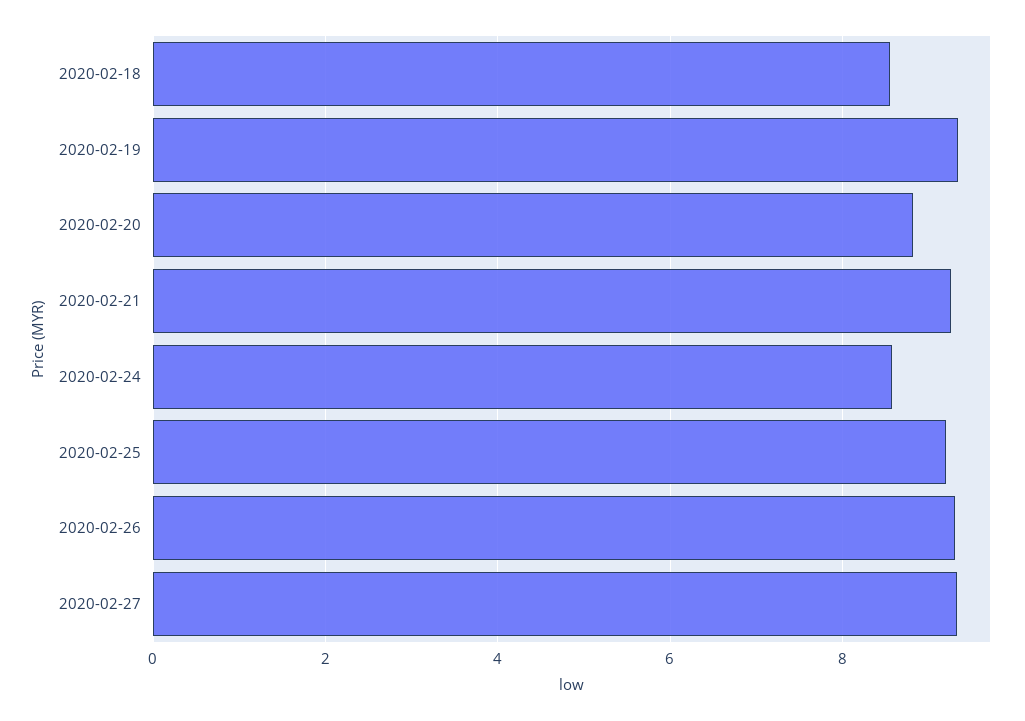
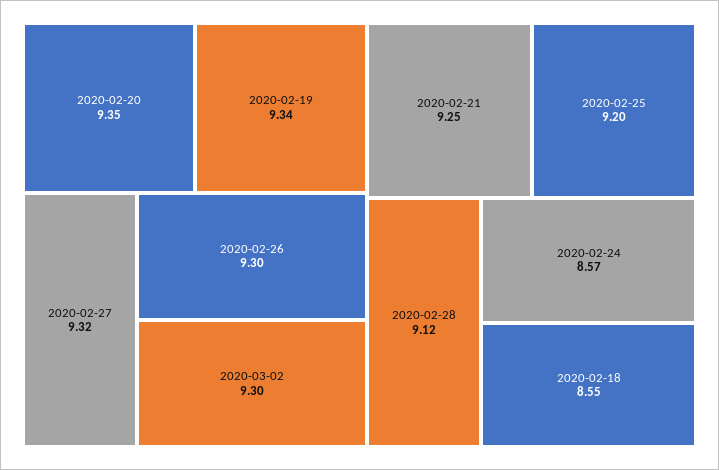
2020-02-20: 8.8 -> 9.35
2020-03-02: none -> 9.3
2020-02-28: none -> 9.12

